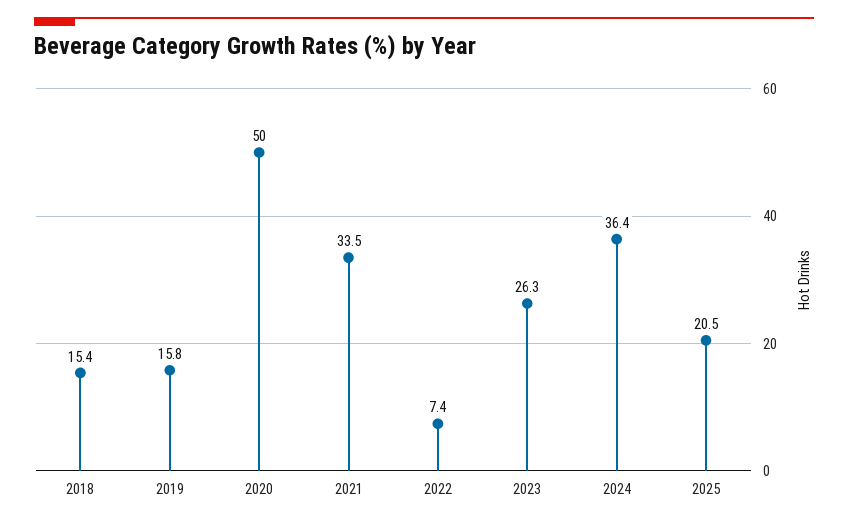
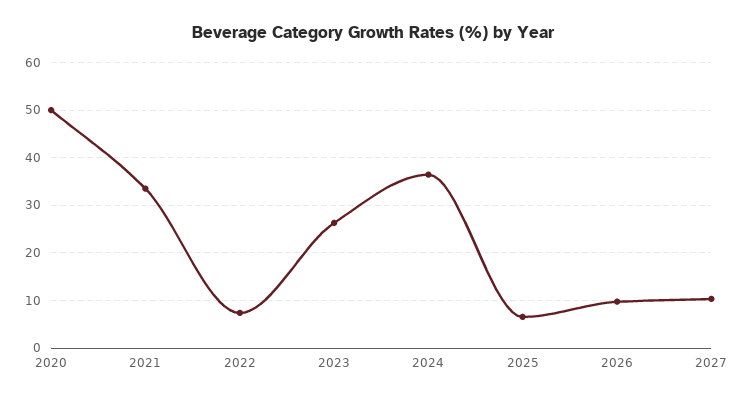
2018: 15.4 -> none
2019: 15.8 -> none
2025: 20.5 -> 6
2026: none -> 10
2027: none -> 10

